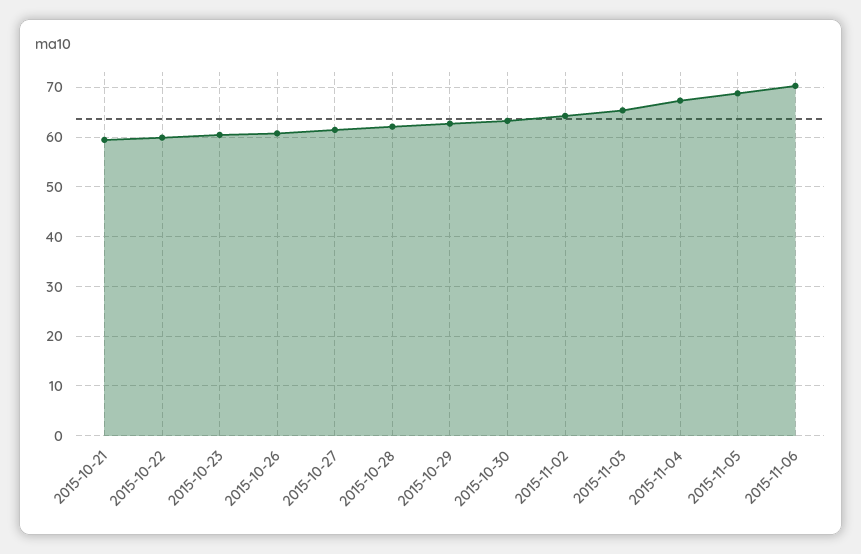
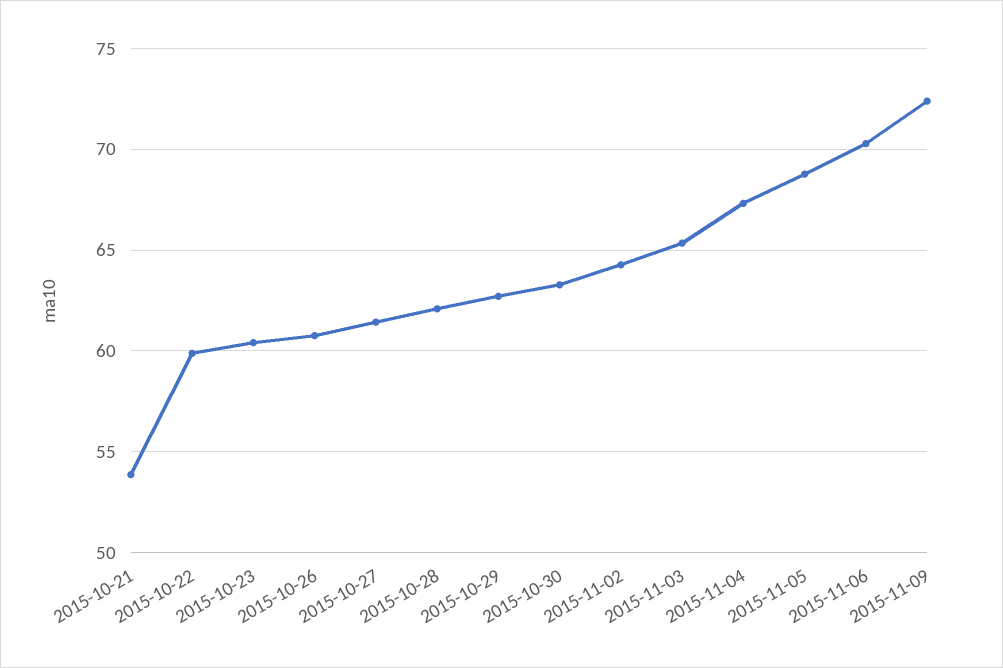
2015-10-21: 60 -> 54
2015-11-09: none -> 72.5

